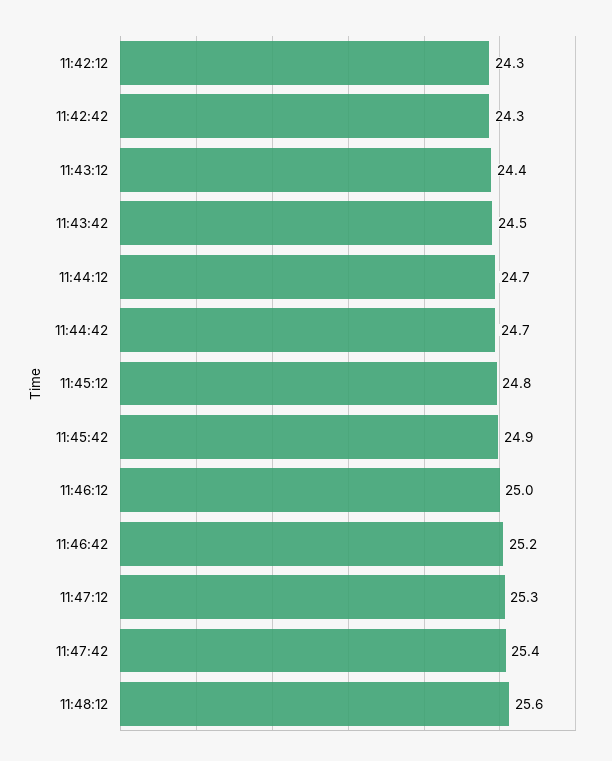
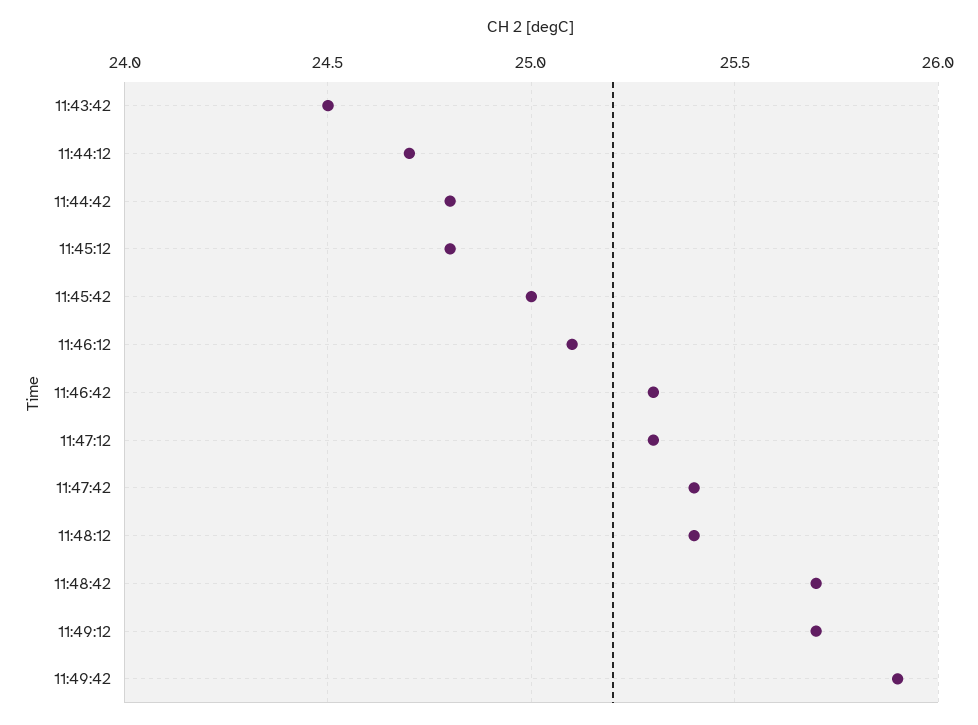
11:42:12: 24.3 -> none
11:42:42: 24.3 -> none
11:43:12: 24.4 -> none
11:44:42: 24.7 -> 24.8
11:45:42: 24.9 -> 25
11:46:12: 25 -> 25.1
11:46:42: 25.2 -> 25.3
11:48:12: 25.6 -> 25.4
11:48:42: none -> 25.7
11:49:12: none -> 25.7
11:49:42: none -> 25.9

